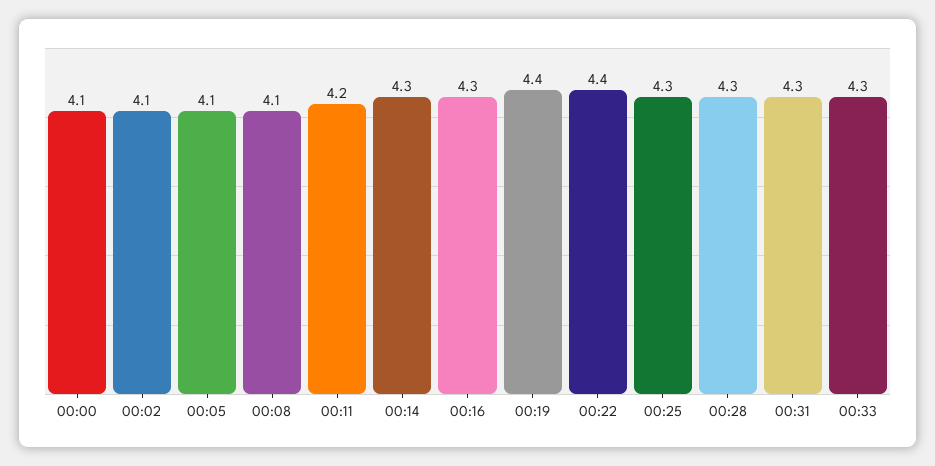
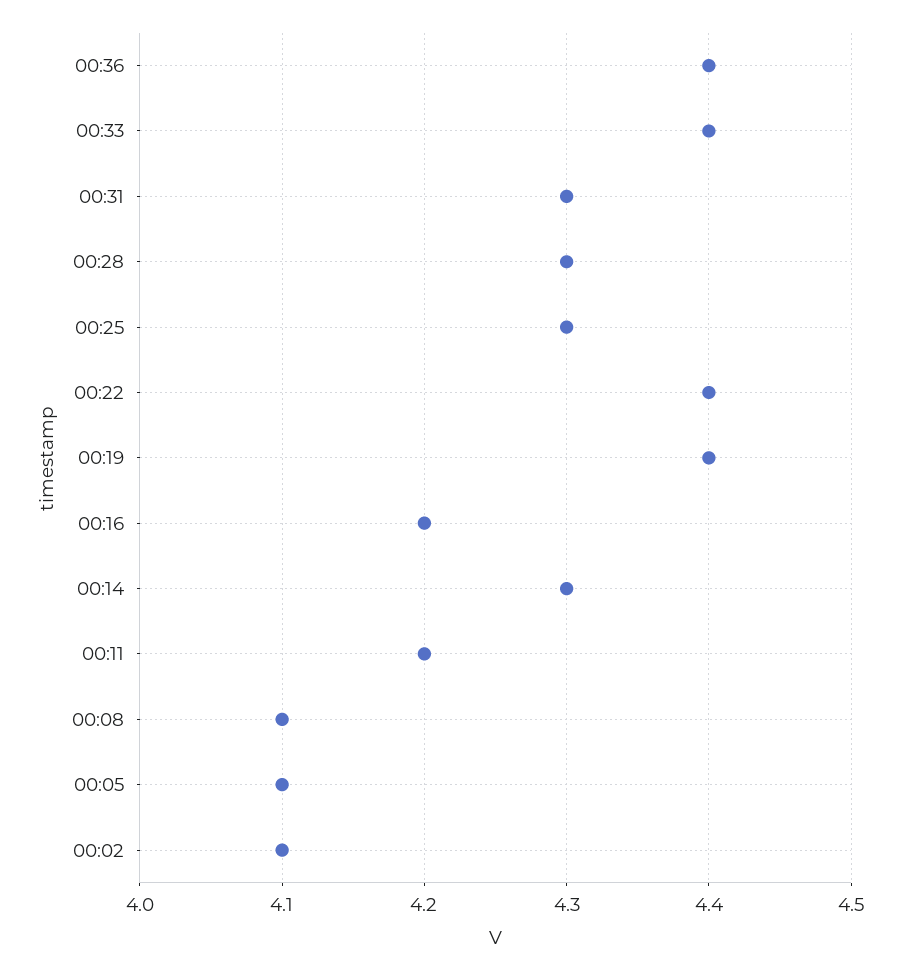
00:00: 4.1 -> none
00:16: 4.3 -> 4.2
00:33: 4.3 -> 4.4
00:36: none -> 4.4

